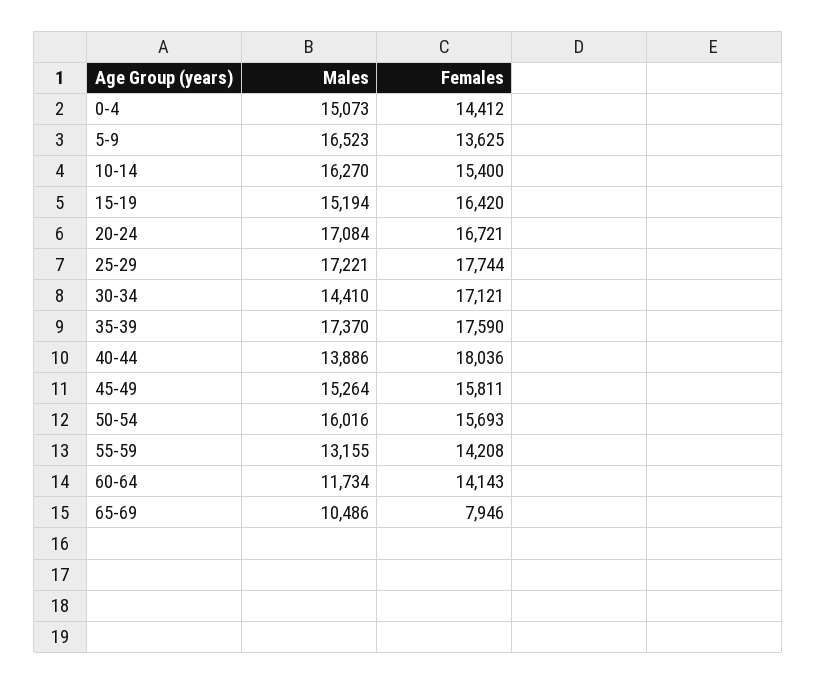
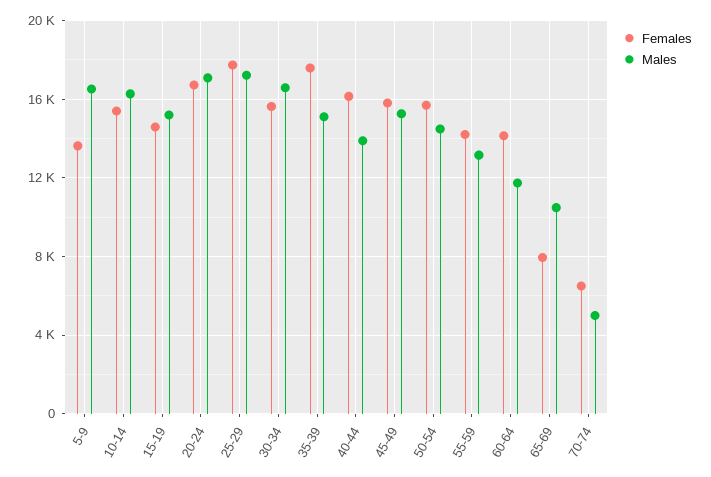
Males, 0-4: 15073 -> none
Females, 0-4: 14412 -> none
Females, 15-19: 16420 -> 14500
Males, 30-34: 14410 -> 16500
Females, 30-34: 17121 -> 15500
Males, 35-39: 17370 -> 15000
Females, 40-44: 18036 -> 16000
Males, 50-54: 16016 -> 14500
Females, 70-74: none -> 6500
Males, 70-74: none -> 5000

